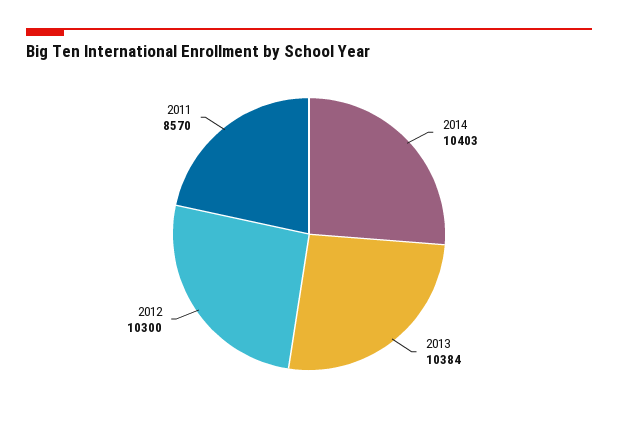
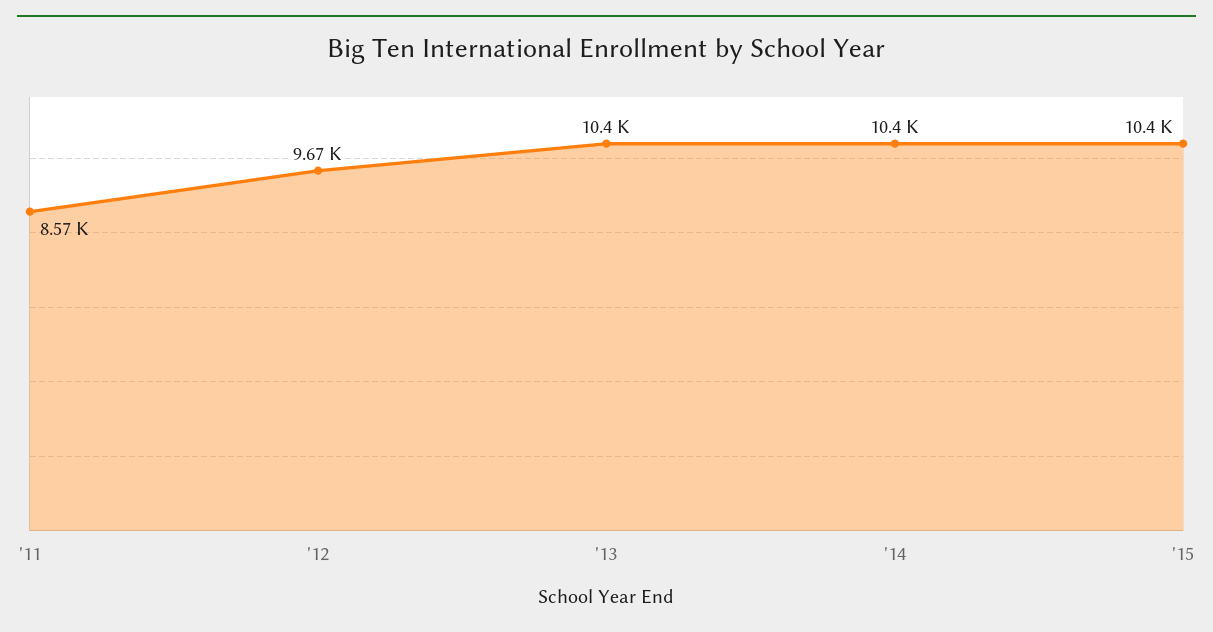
2012: 10300 -> 9670
'15: none -> 10400

